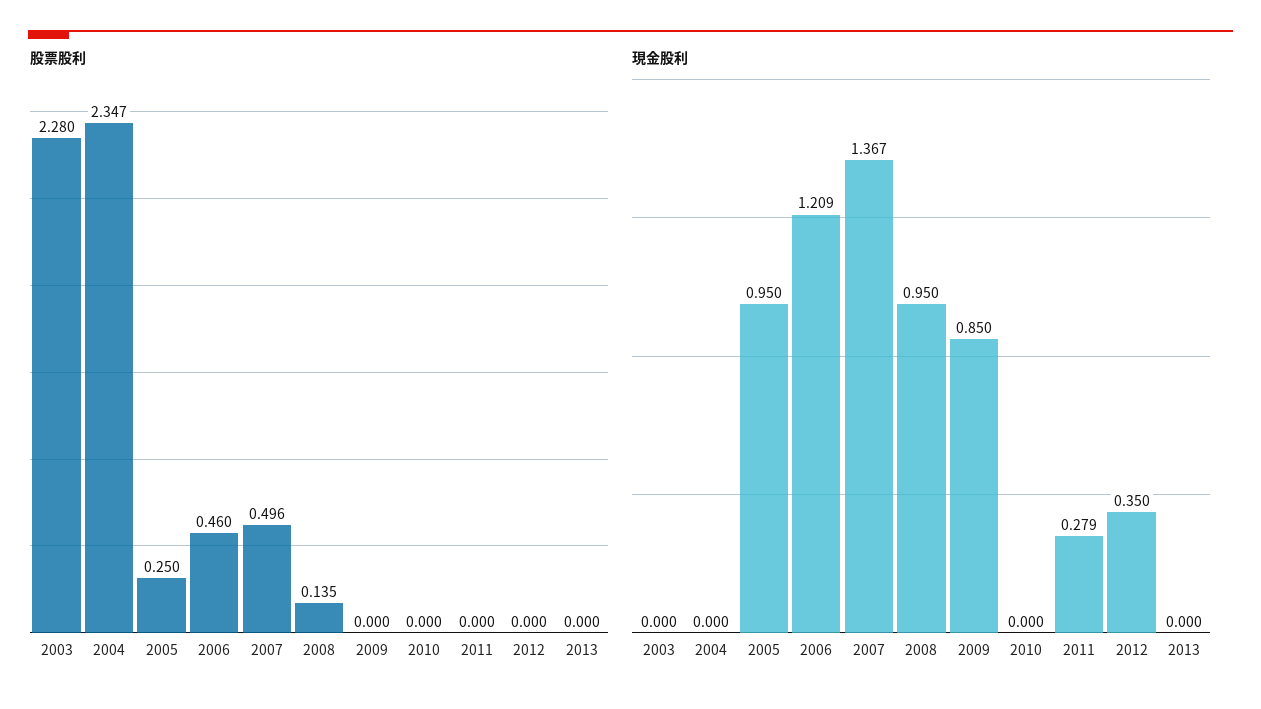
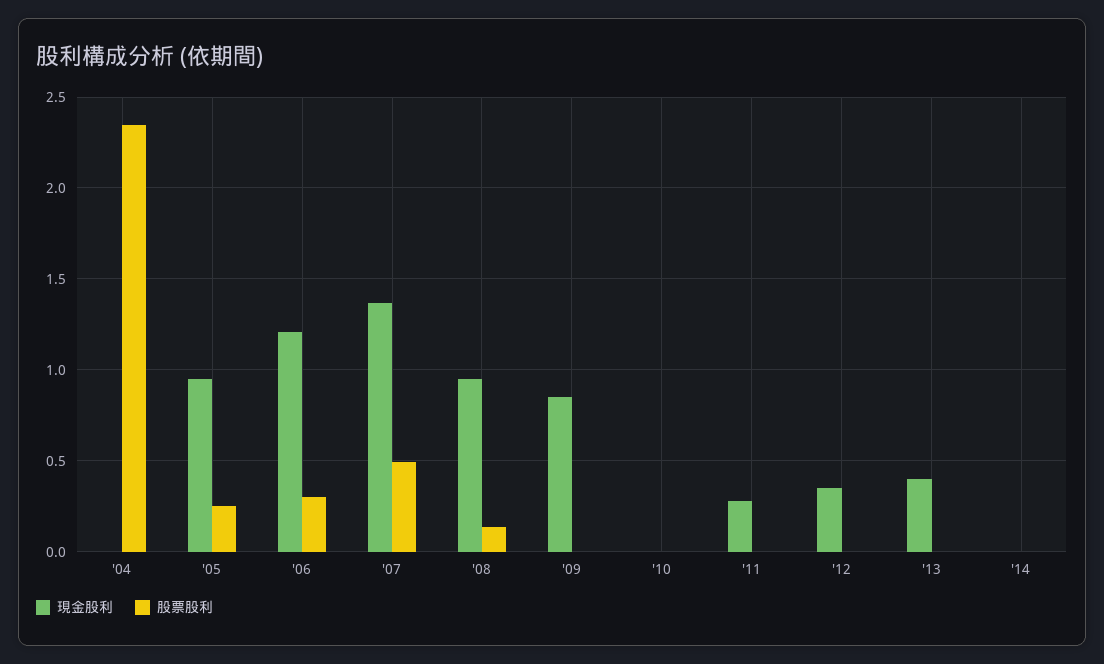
股票股利, 2003: 2.28 -> none
股票股利, 2006: 0.46 -> 0.3
現金股利, 2003: 0 -> none
現金股利, 2013: 0 -> 0.4
現金股利, '14: none -> 0
股票股利, '14: none -> 0

